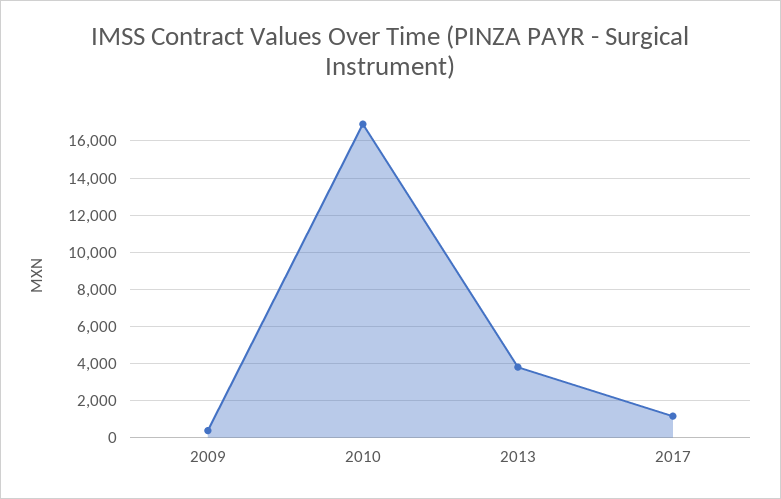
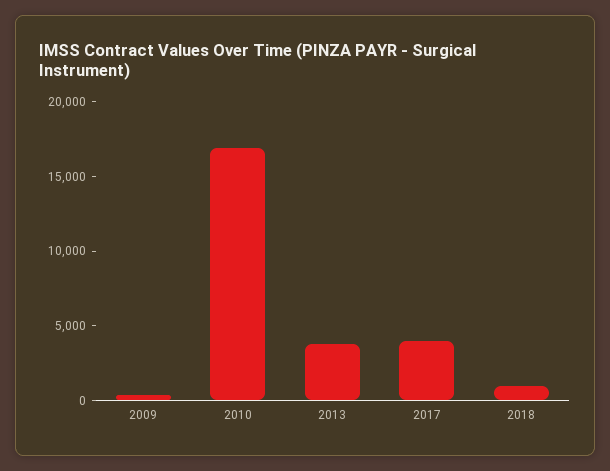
2017: 1000 -> 4000
2018: none -> 1000

